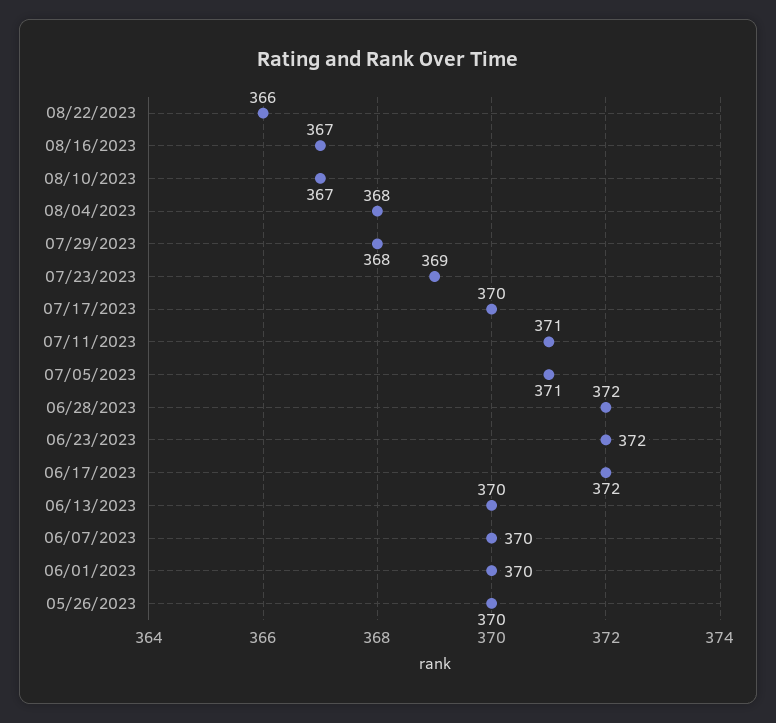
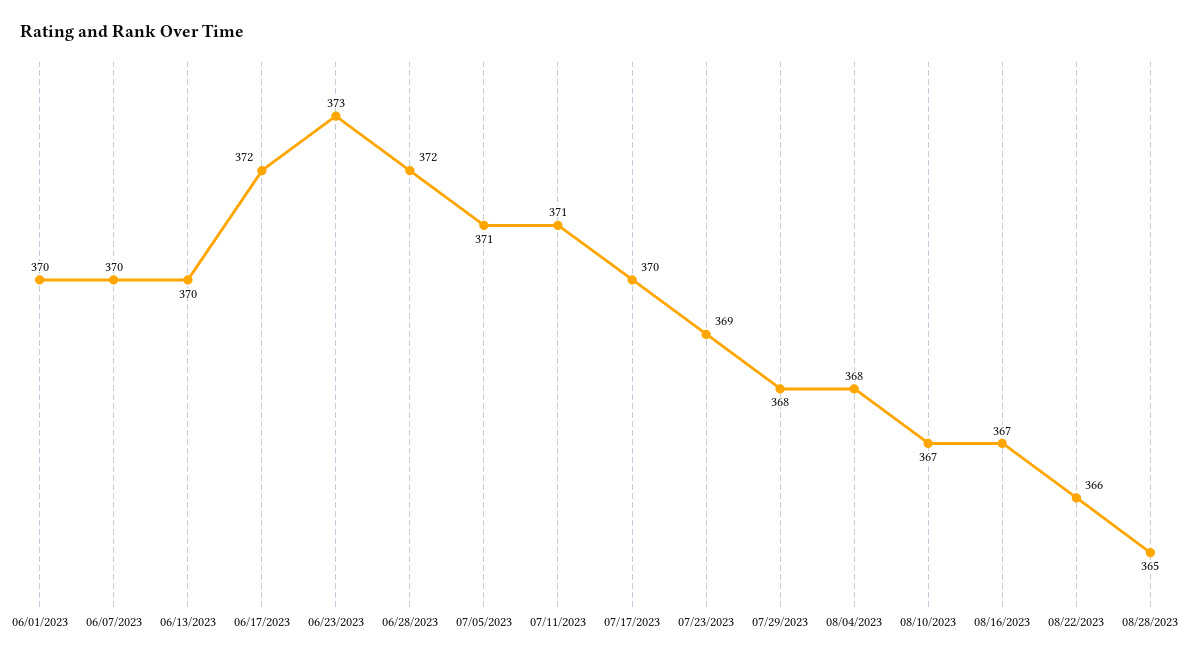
06/23/2023: 372 -> 373
05/26/2023: 370 -> none
08/28/2023: none -> 365

